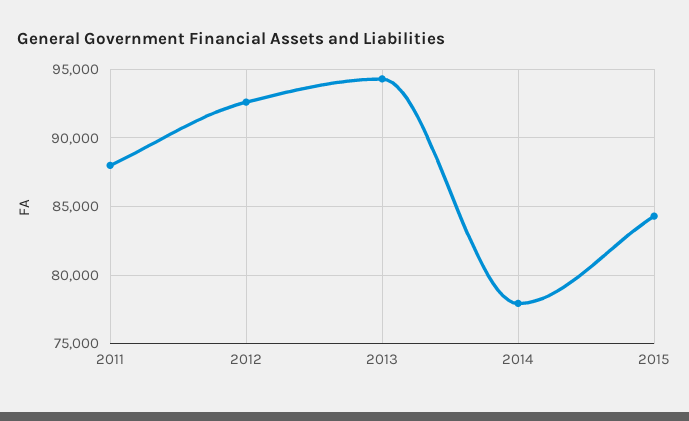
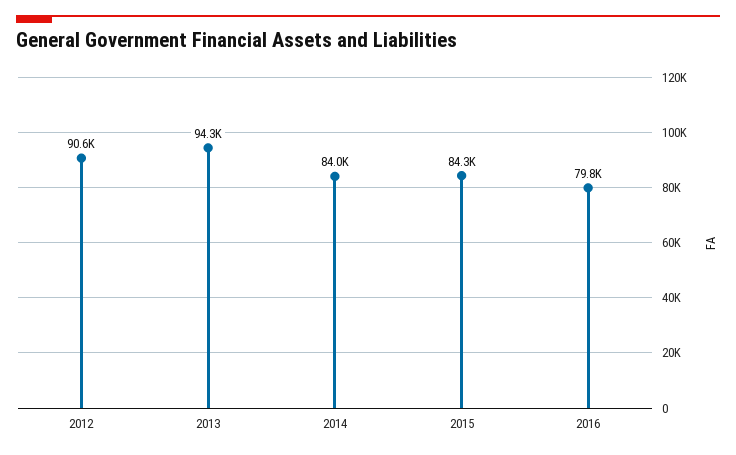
2011: 88000 -> none
2012: 92500 -> 90600
2014: 78000 -> 84000
2016: none -> 79800

